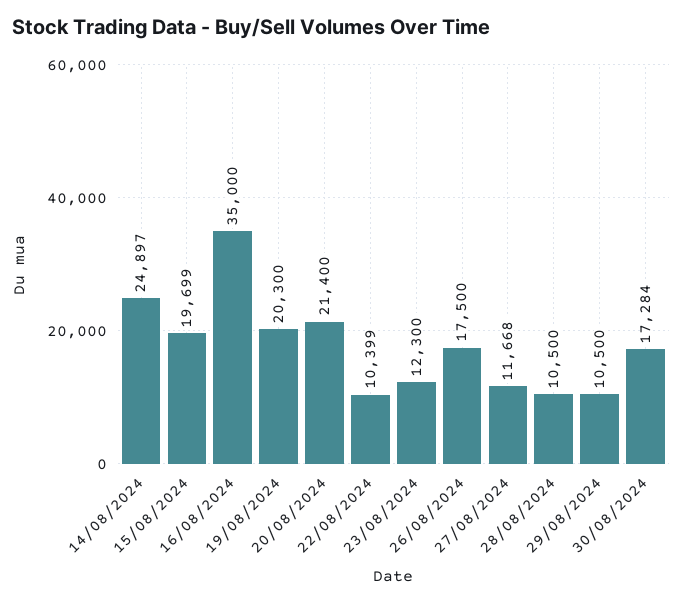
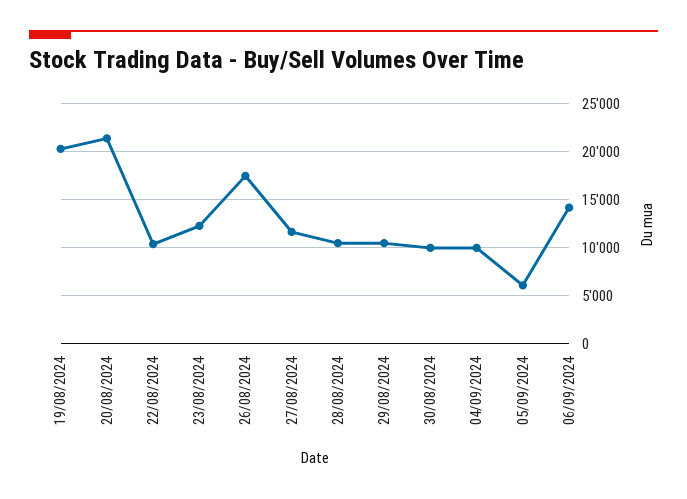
14/08/2024: 24897 -> none
15/08/2024: 19699 -> none
16/08/2024: 35000 -> none
30/08/2024: 17284 -> 10000
04/09/2024: none -> 10000
05/09/2024: none -> 6000
06/09/2024: none -> 14000

